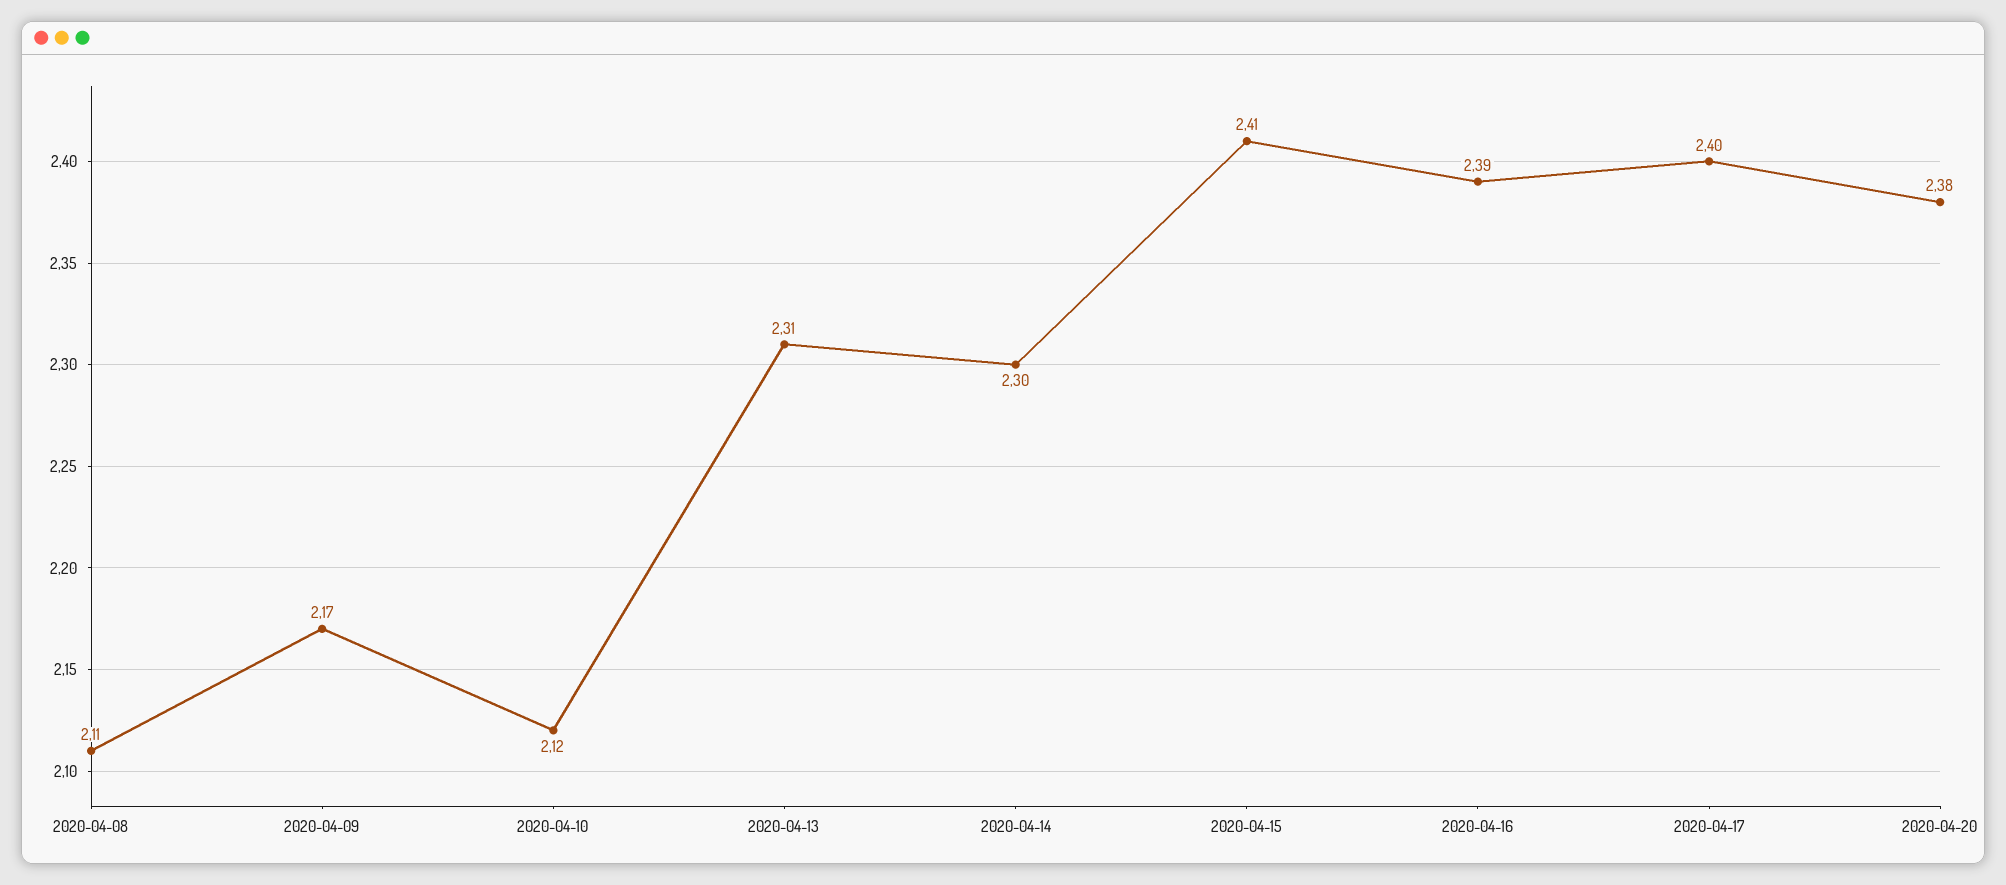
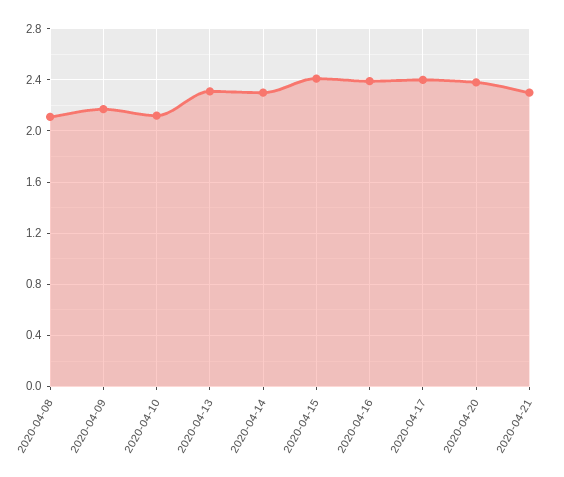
2020-04-21: none -> 2.3

